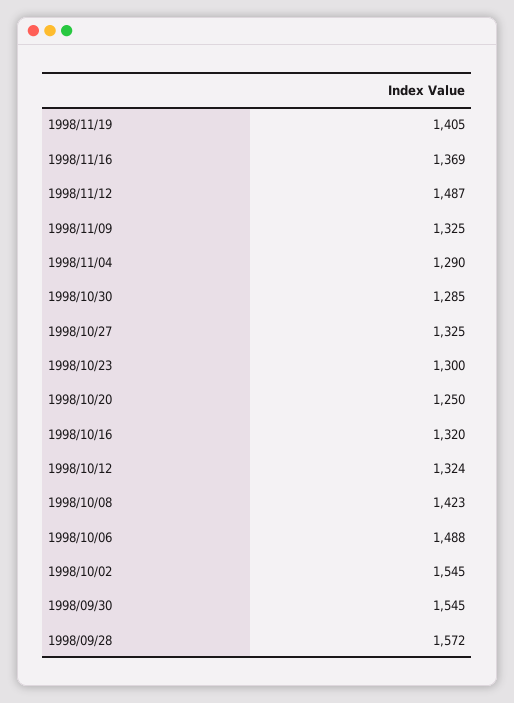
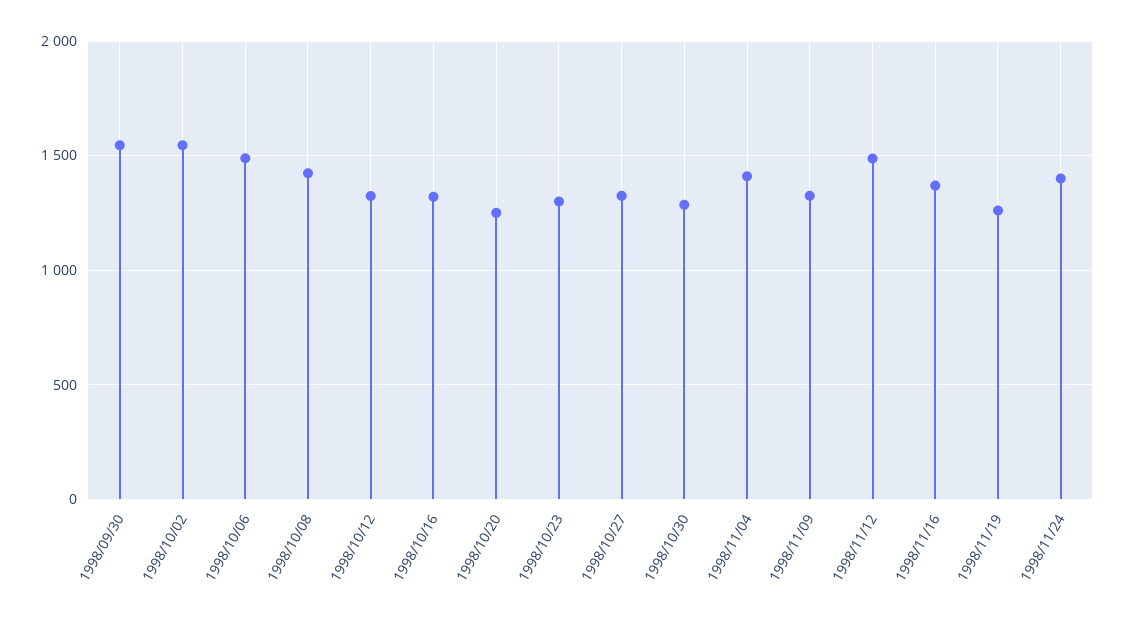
1998/11/19: 1405 -> 1250
1998/11/04: 1290 -> 1400
1998/09/28: 1572 -> none
1998/11/24: none -> 1400

